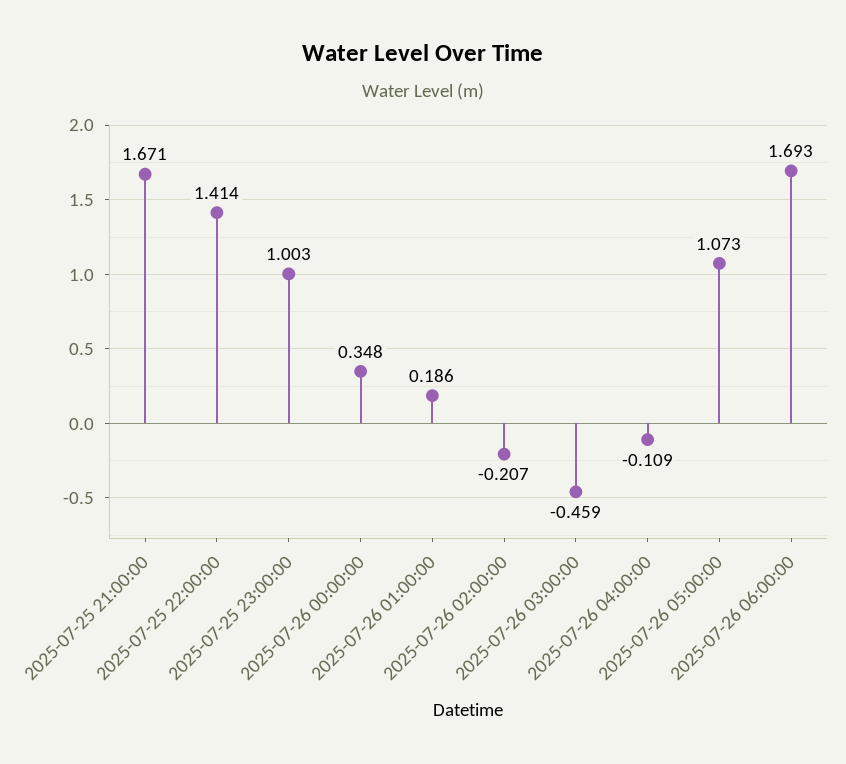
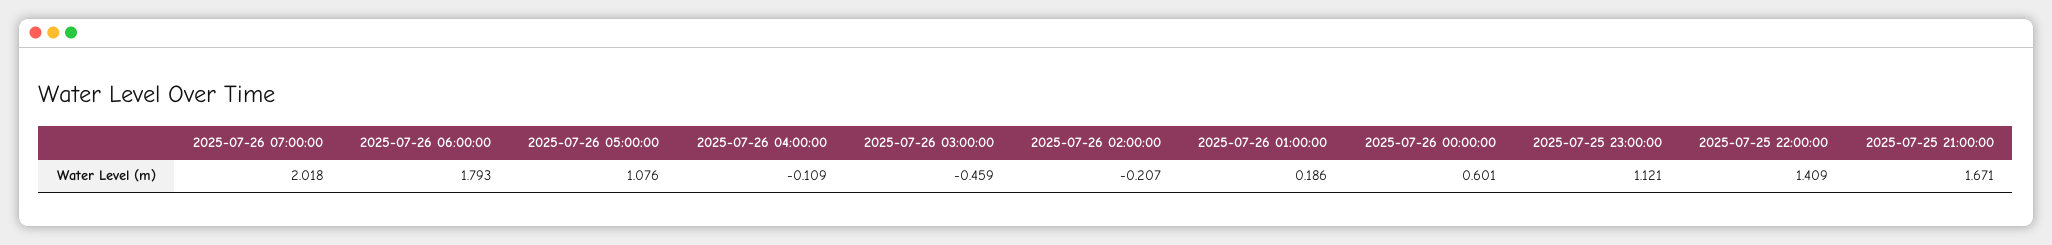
2025-07-25 22:00:00: 1.414 -> 1.409
2025-07-25 23:00:00: 1.003 -> 1.121
2025-07-26 00:00:00: 0.348 -> 0.601
2025-07-26 05:00:00: 1.073 -> 1.076
2025-07-26 06:00:00: 1.693 -> 1.793
2025-07-26 07:00:00: none -> 2.018

